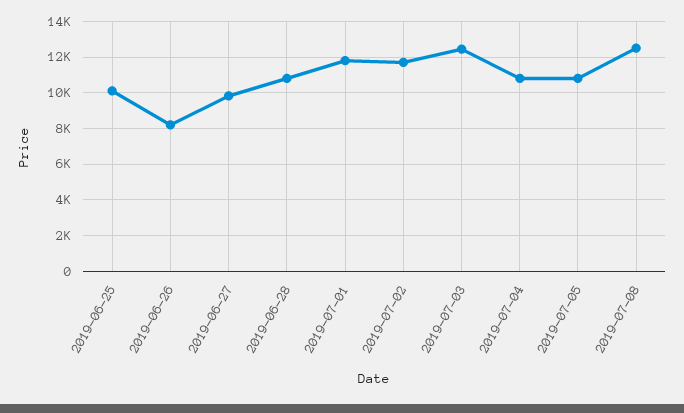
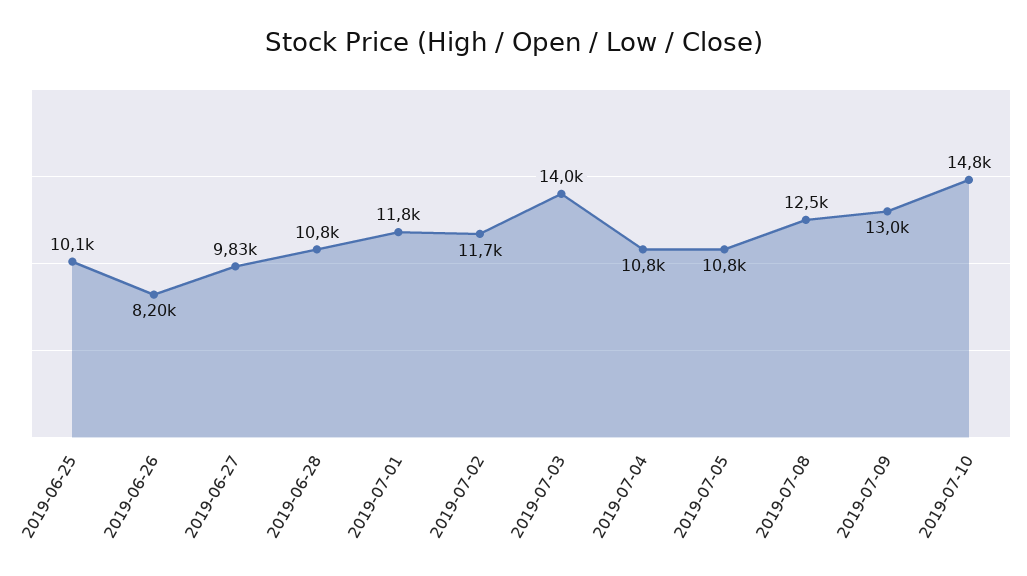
2019-07-03: 12500 -> 14000
2019-07-09: none -> 13000
2019-07-10: none -> 14800

